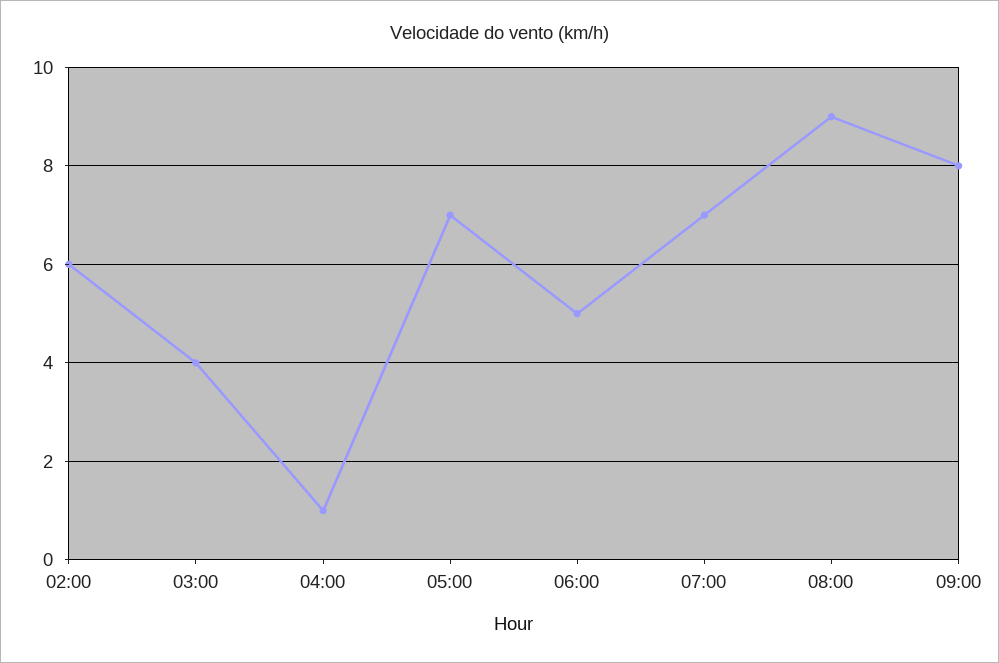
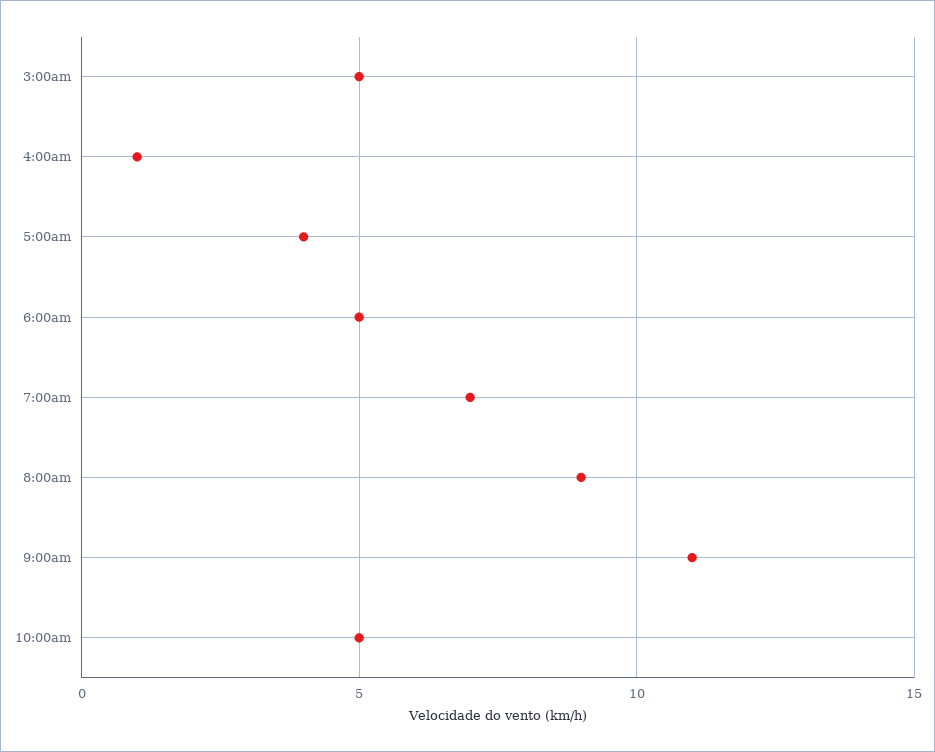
02:00: 6 -> none
03:00: 4 -> 5
05:00: 7 -> 4
09:00: 8 -> 11
10:00am: none -> 5

